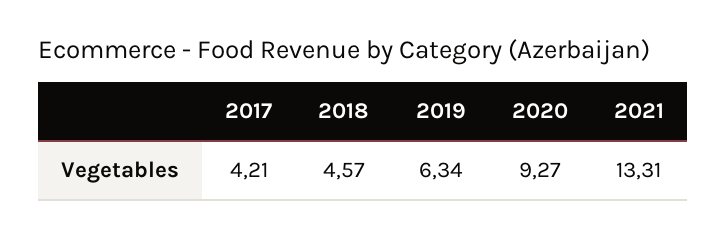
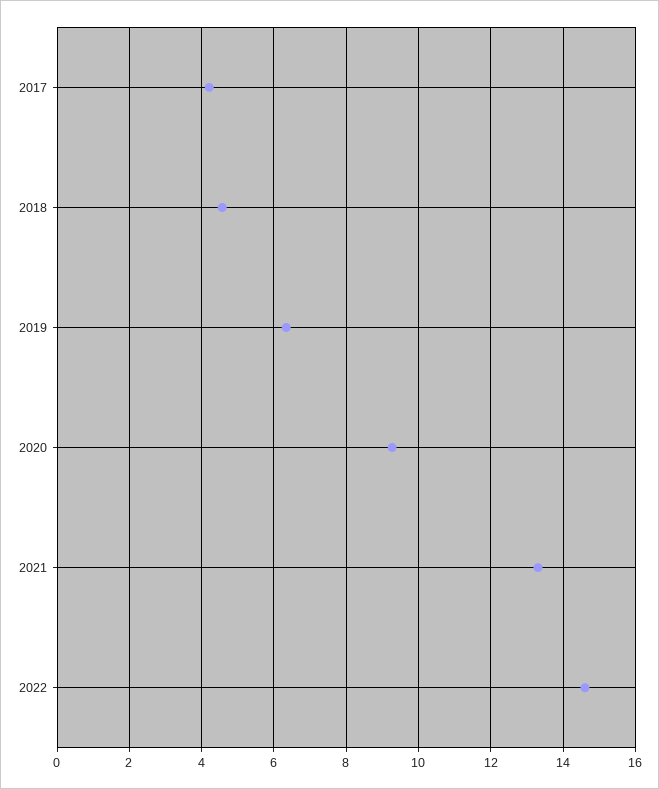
2022: none -> 14.6

